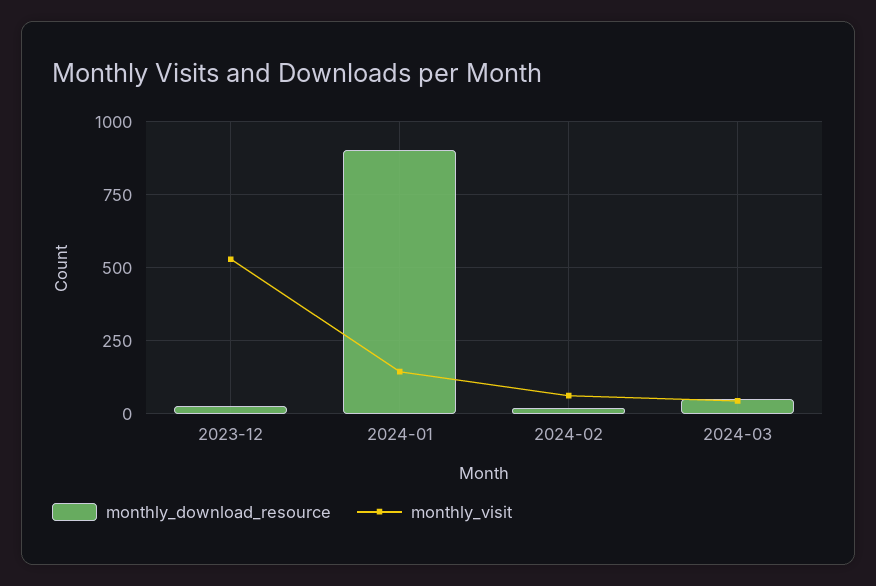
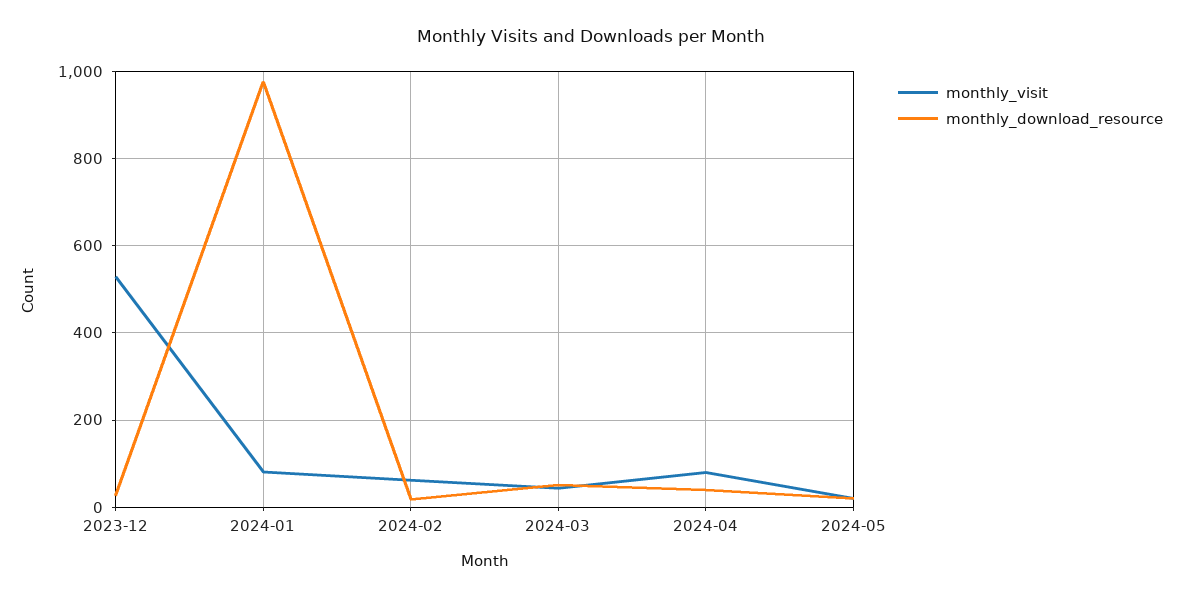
monthly_download_resource, 2024-01: 900 -> 980
monthly_visit, 2024-01: 150 -> 80
monthly_visit, 2024-04: none -> 80
monthly_download_resource, 2024-04: none -> 40
monthly_visit, 2024-05: none -> 20
monthly_download_resource, 2024-05: none -> 20

